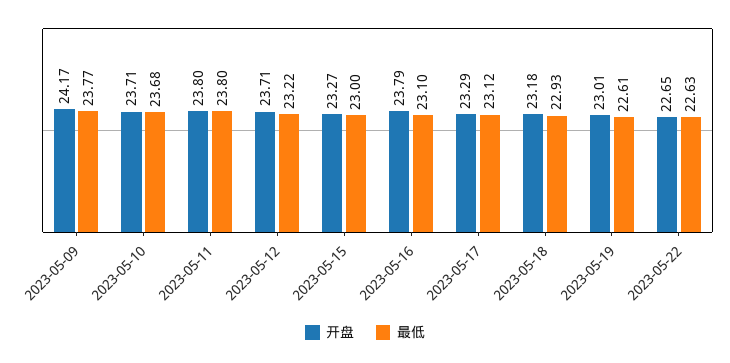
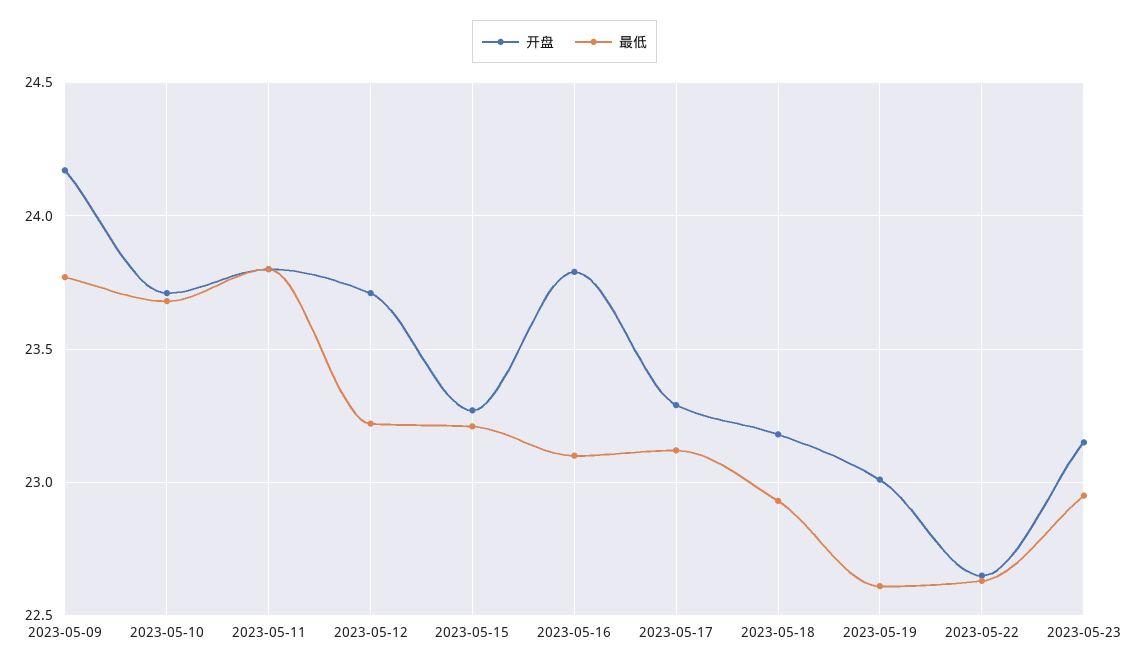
最低, 2023-05-15: 23 -> 23.2
开盘, 2023-05-23: none -> 23.15
最低, 2023-05-23: none -> 22.95

